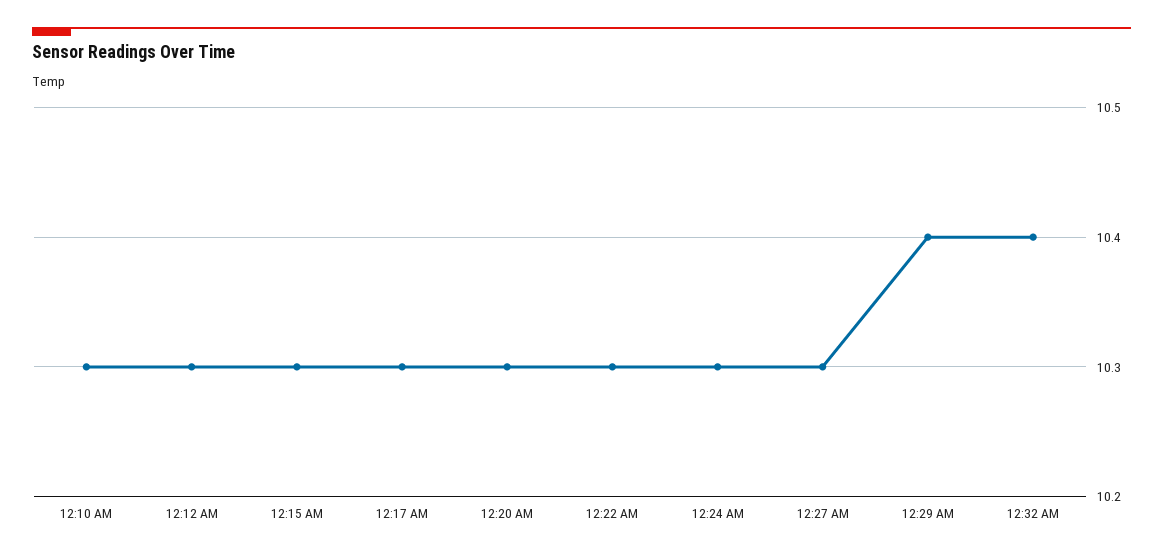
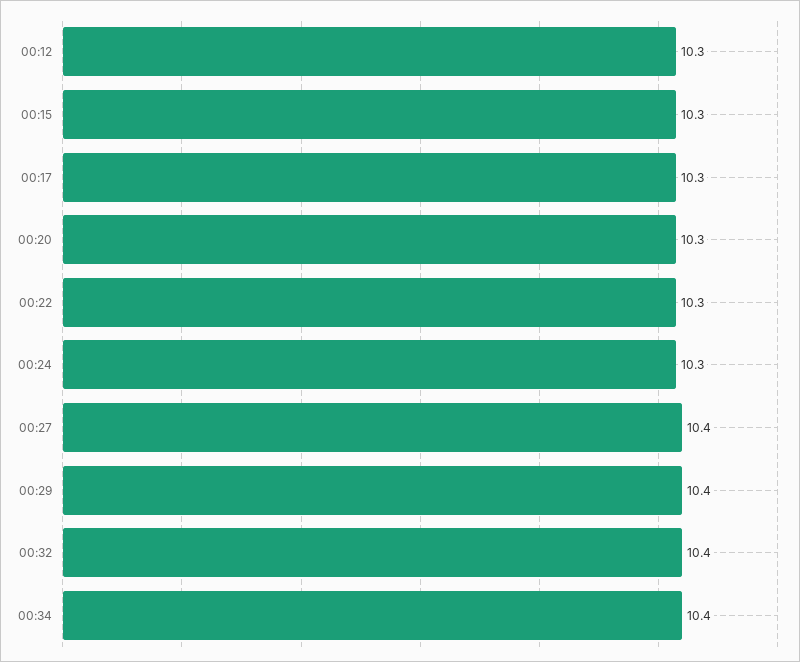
12:10 AM: 10.3 -> none
12:27 AM: 10.3 -> 10.4
00:34: none -> 10.4

